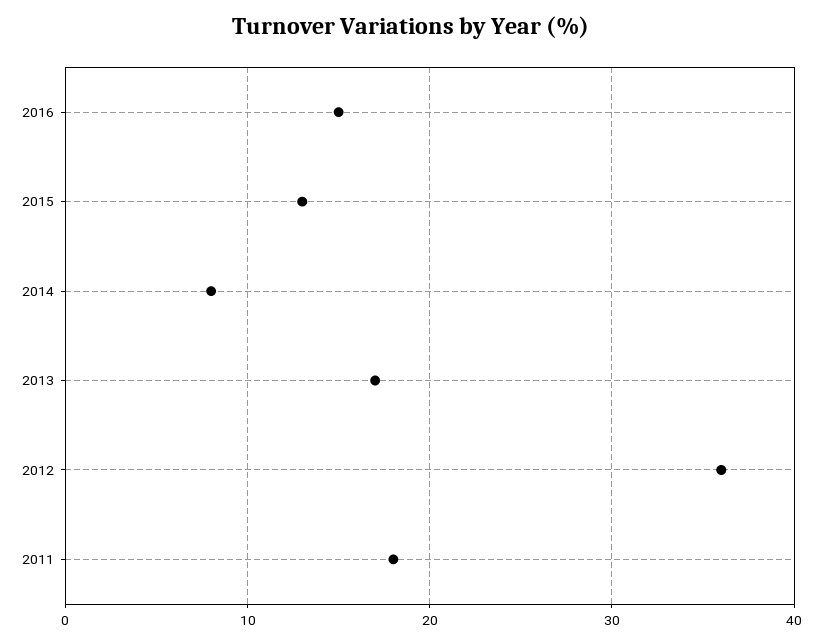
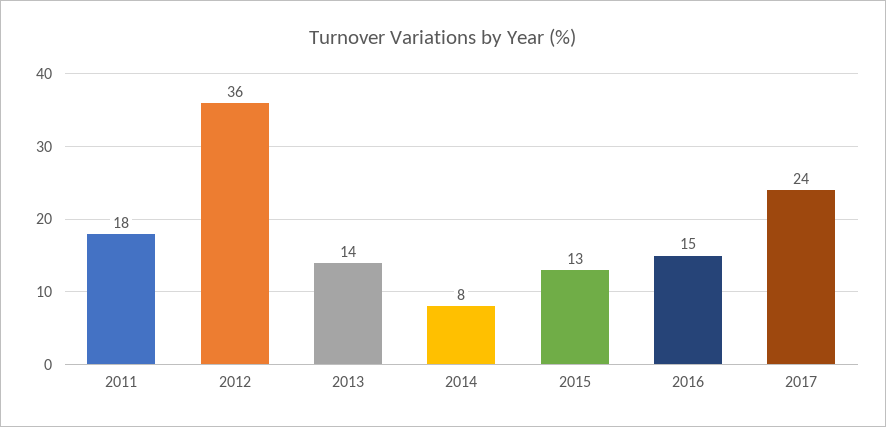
2013: 17 -> 14
2017: none -> 24

